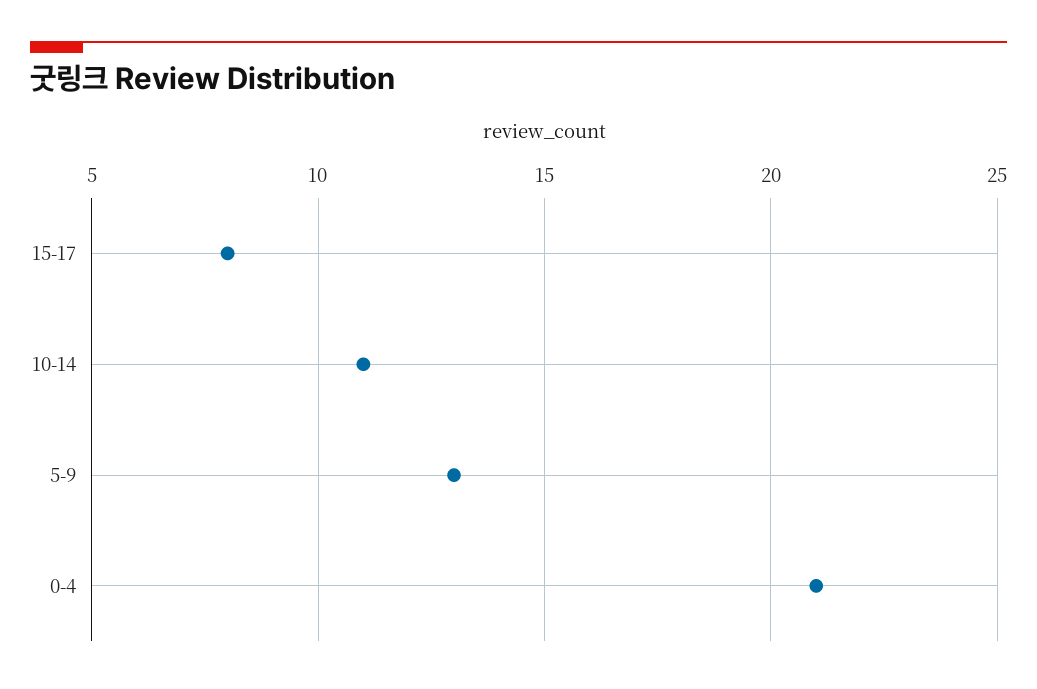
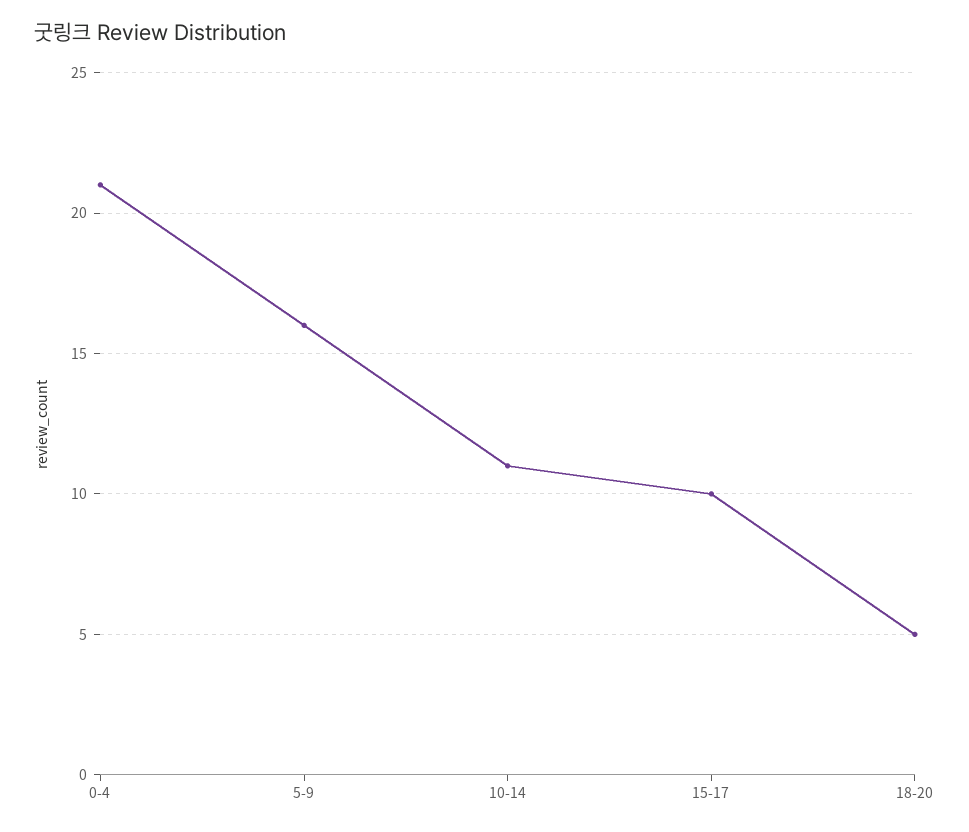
15-17: 8 -> 10
5-9: 13 -> 16
18-20: none -> 5

